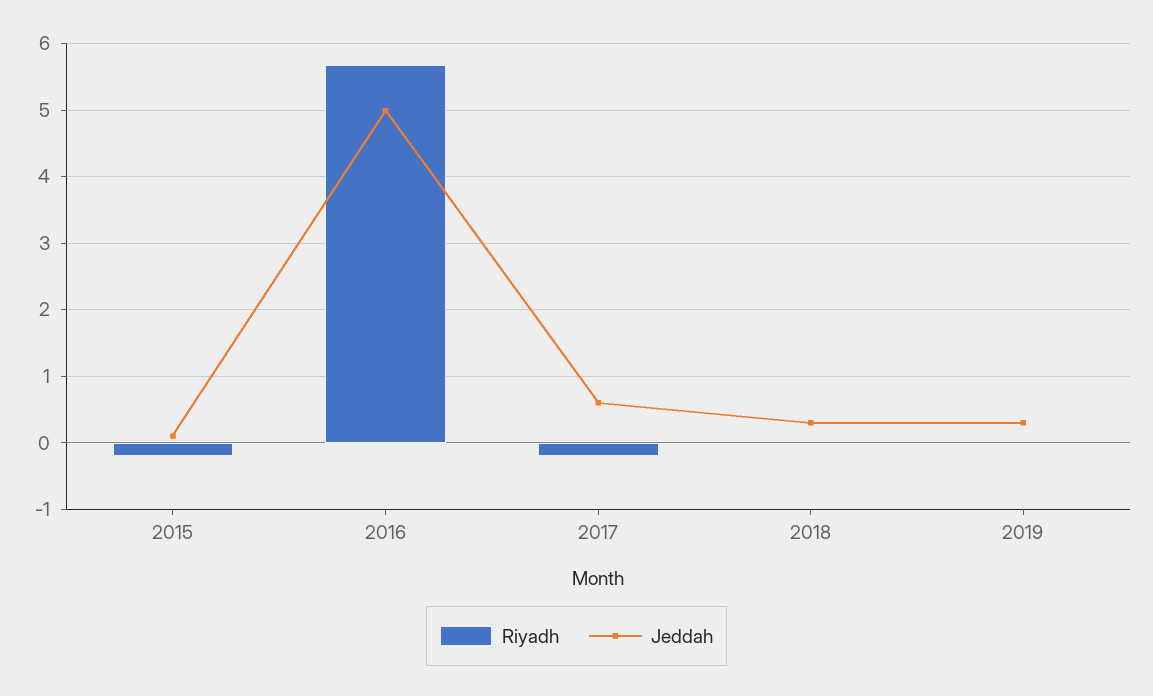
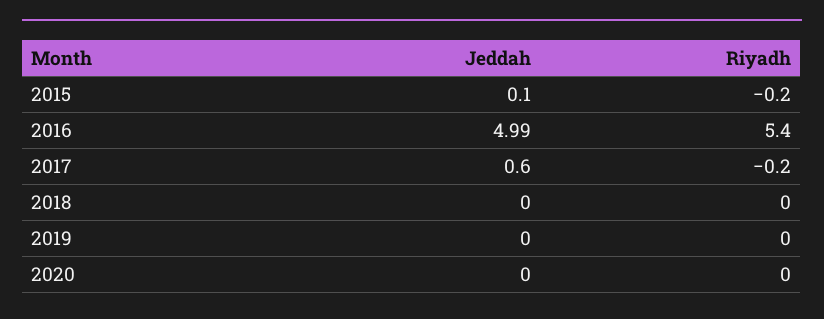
Riyadh, 2016: 5.7 -> 5.4
Jeddah, 2018: 0.3 -> 0
Jeddah, 2019: 0.3 -> 0
Jeddah, 2020: none -> 0
Riyadh, 2020: none -> 0

